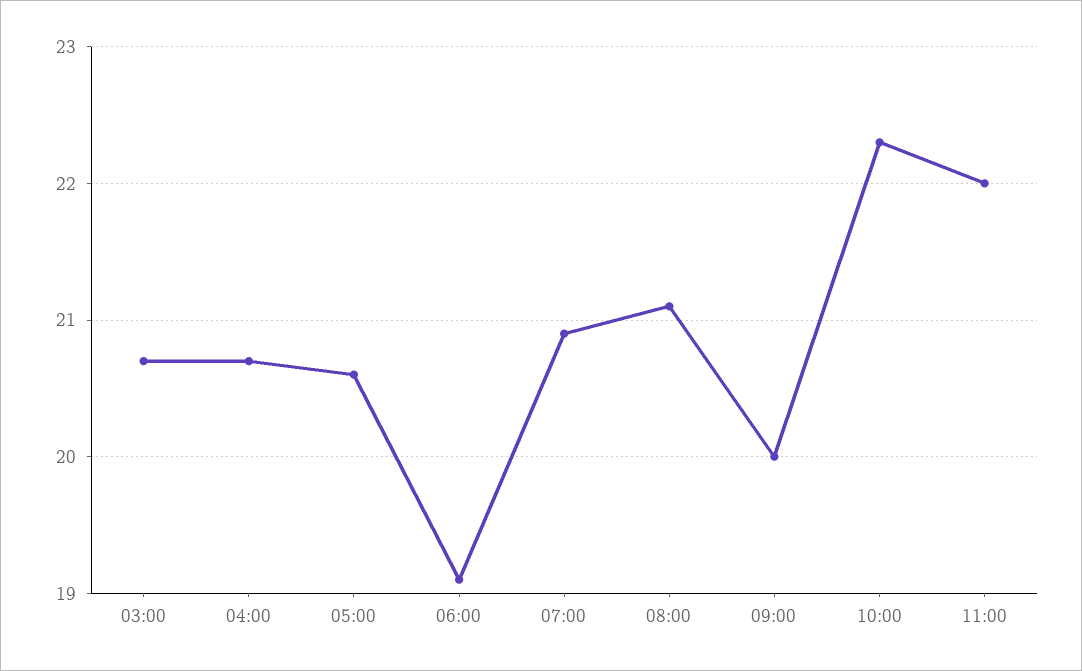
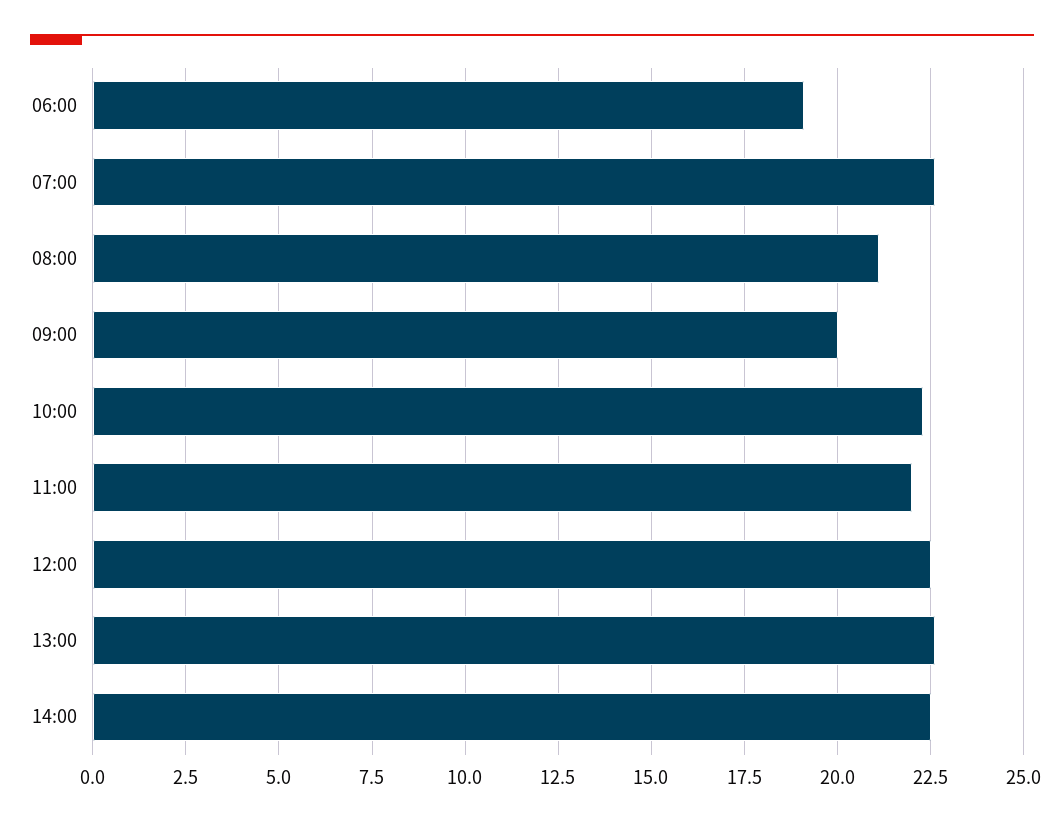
03:00: 20.7 -> none
04:00: 20.7 -> none
05:00: 20.6 -> none
07:00: 20.9 -> 22.5
12:00: none -> 22.5
13:00: none -> 22.5
14:00: none -> 22.5

